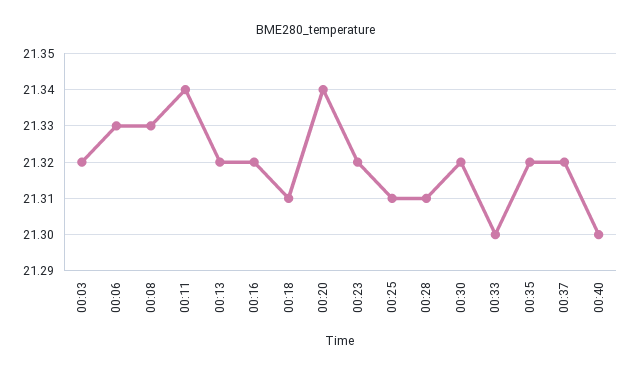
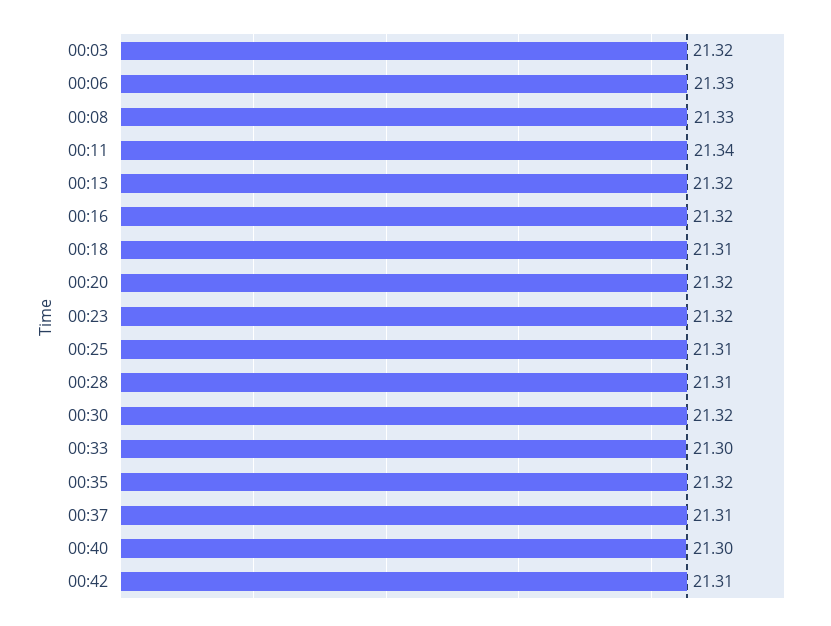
00:20: 21.34 -> 21.32
00:37: 21.32 -> 21.31
00:42: none -> 21.31

